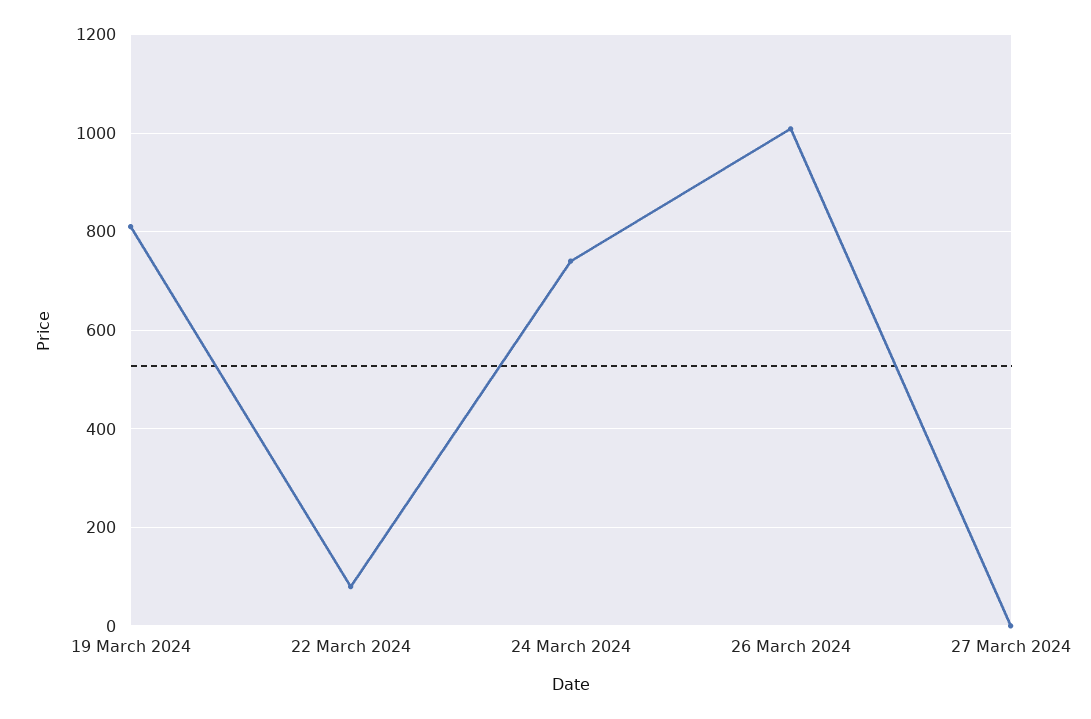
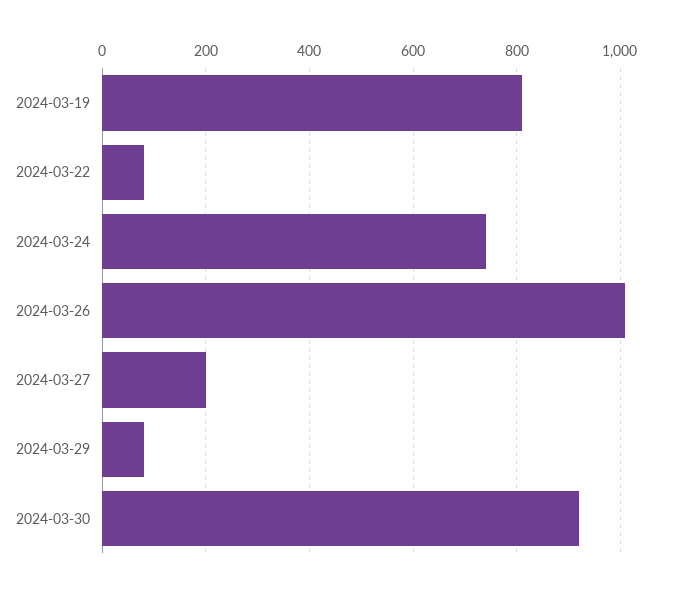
27 March 2024: 0 -> 200
2024-03-29: none -> 80
2024-03-30: none -> 920

